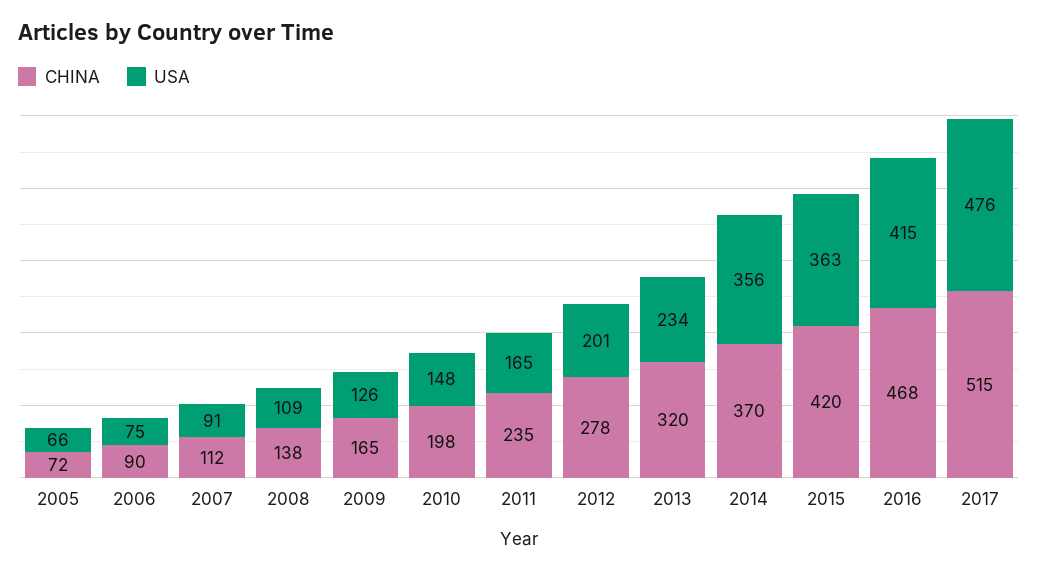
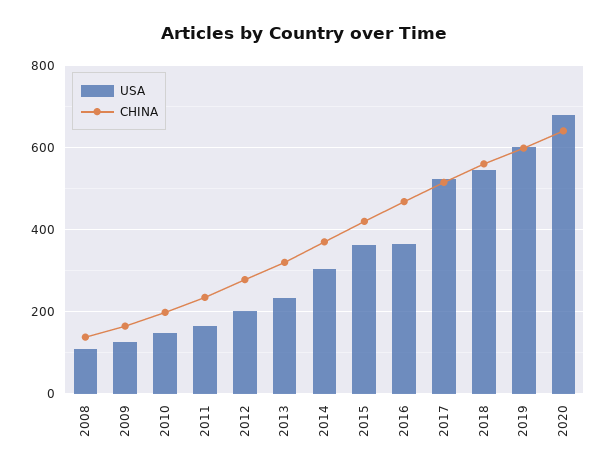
CHINA, 2005: 72 -> none
USA, 2005: 66 -> none
CHINA, 2006: 90 -> none
USA, 2006: 75 -> none
CHINA, 2007: 112 -> none
USA, 2007: 91 -> none
USA, 2014: 356 -> 300
USA, 2016: 415 -> 360
USA, 2017: 476 -> 520
USA, 2018: none -> 540
CHINA, 2018: none -> 560
USA, 2019: none -> 600
CHINA, 2019: none -> 600
USA, 2020: none -> 680
CHINA, 2020: none -> 640

